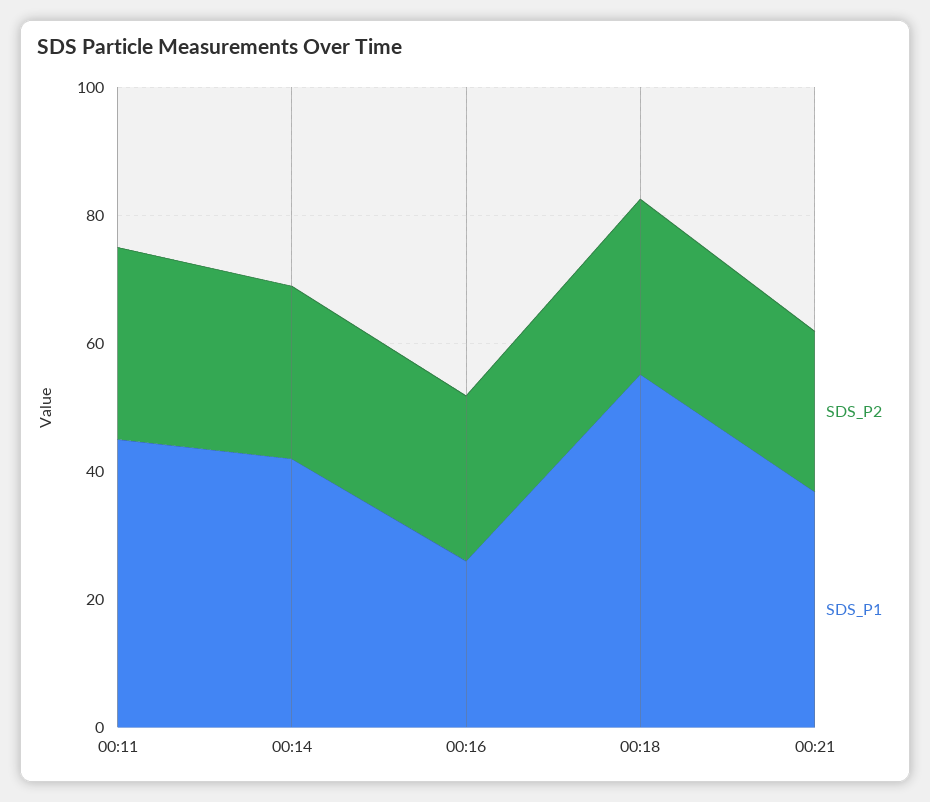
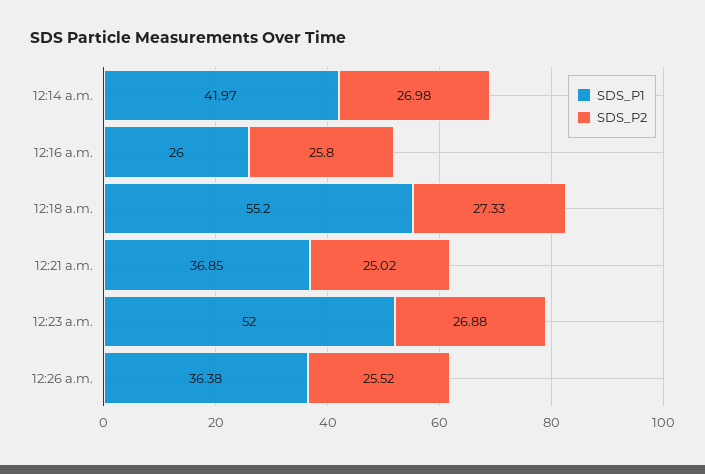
SDS_P2, 00:11: 30 -> none
SDS_P1, 00:11: 45 -> none
SDS_P1, 12:23 a.m.: none -> 52
SDS_P2, 12:23 a.m.: none -> 26.88
SDS_P1, 12:26 a.m.: none -> 36.38
SDS_P2, 12:26 a.m.: none -> 25.52

